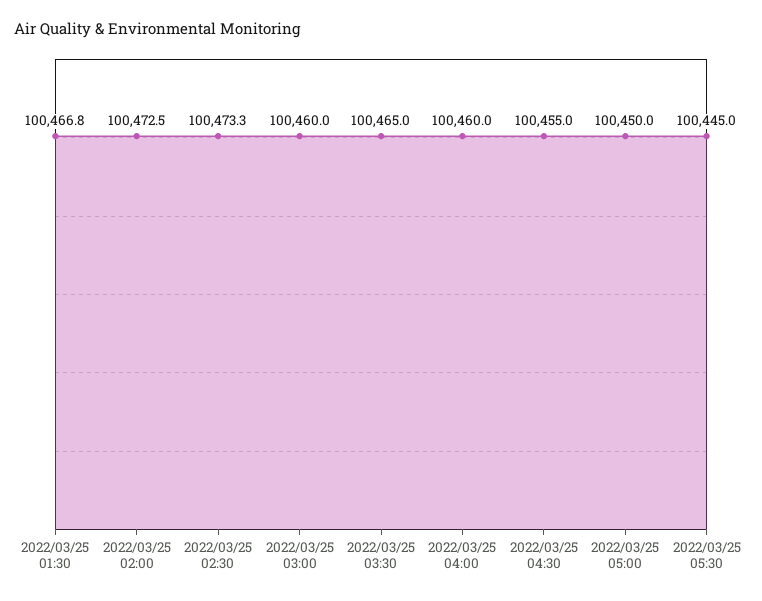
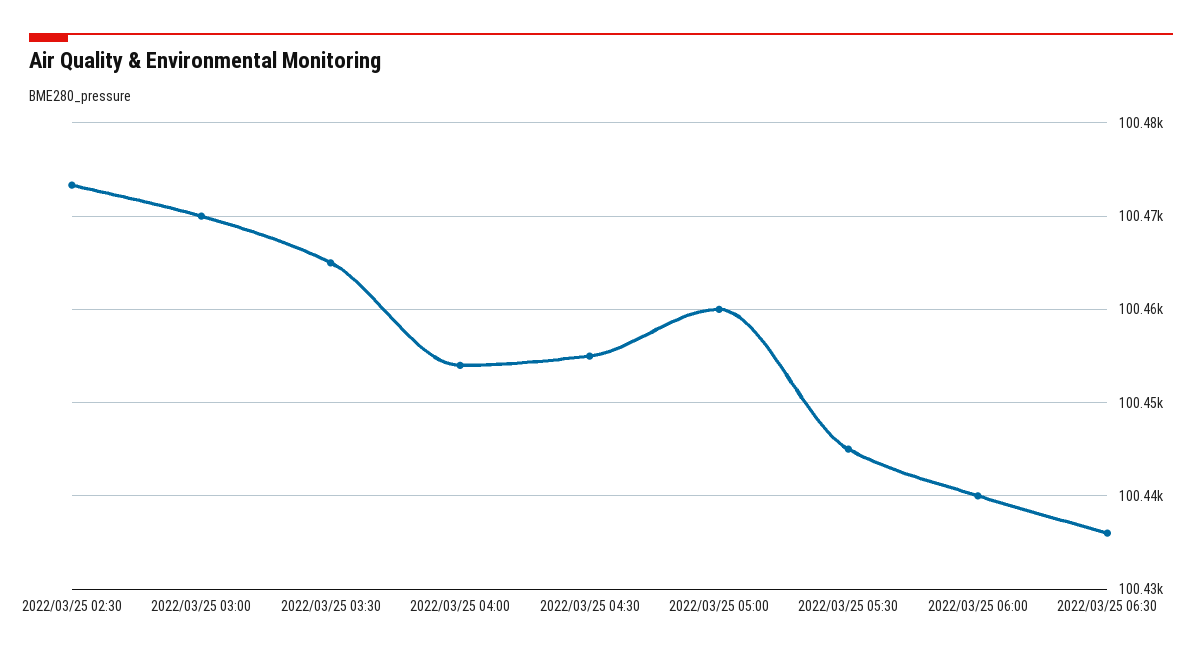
2022/03/25 01:30: 100466.8 -> none
2022/03/25 02:00: 100472.5 -> none
2022/03/25 03:00: 100460 -> 100470
2022/03/25 04:00: 100460 -> 100454
2022/03/25 05:00: 100450 -> 100460
2022/03/25 06:00: none -> 100440
2022/03/25 06:30: none -> 100436

